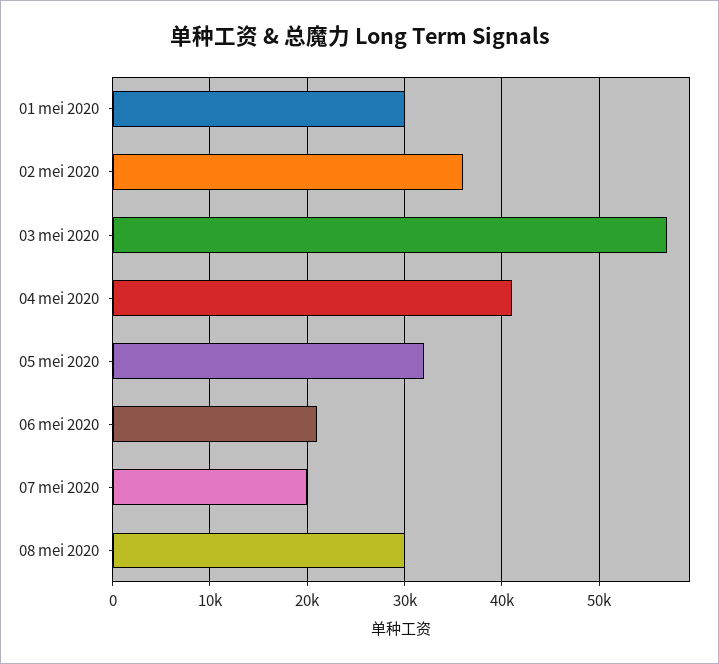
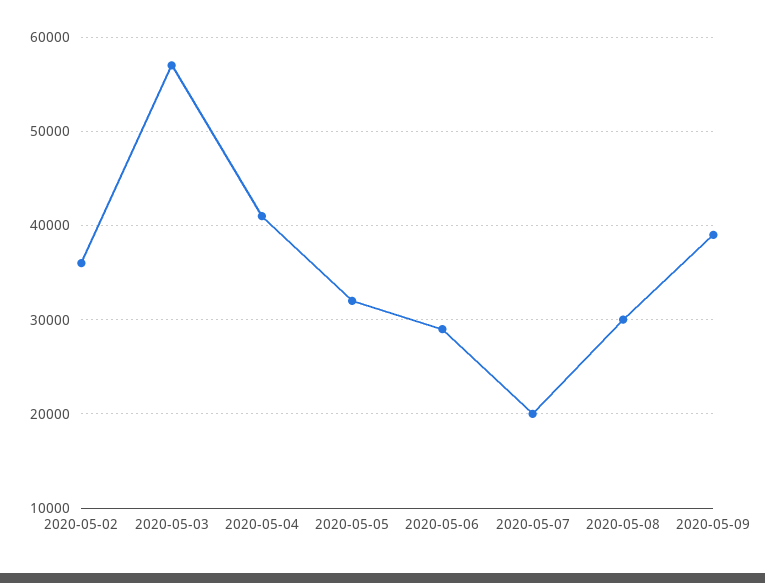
01 mei 2020: 30000 -> none
06 mei 2020: 21000 -> 29000
2020-05-09: none -> 39000

